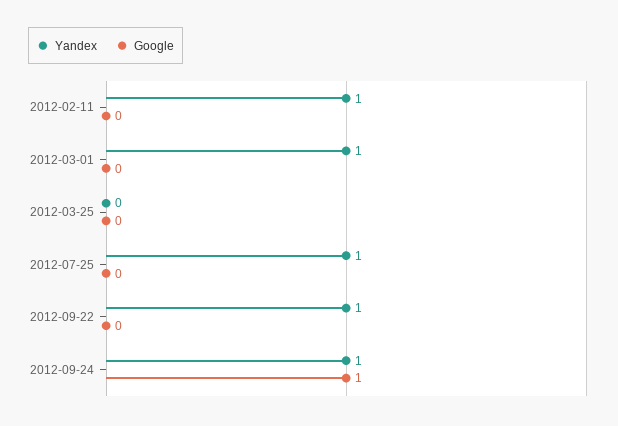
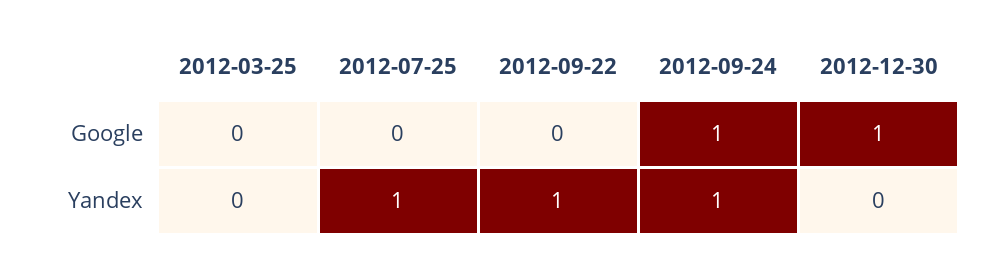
Yandex, 2012-02-11: 1 -> none
Google, 2012-02-11: 0 -> none
Yandex, 2012-03-01: 1 -> none
Google, 2012-03-01: 0 -> none
Google, 2012-12-30: none -> 1
Yandex, 2012-12-30: none -> 0

